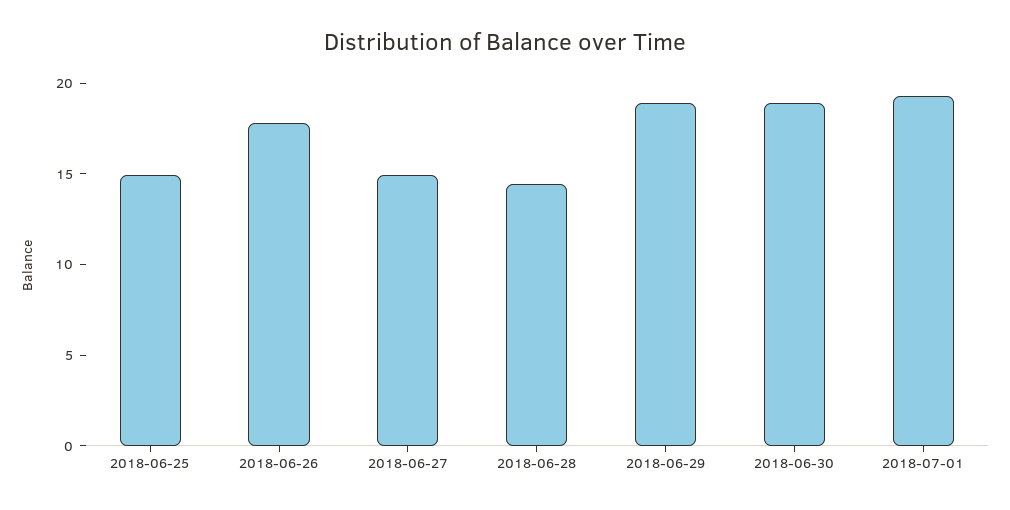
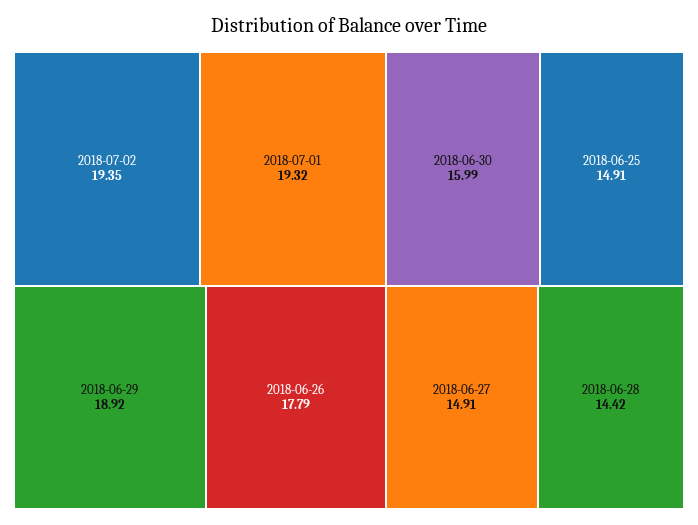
2018-06-30: 19 -> 15.99
2018-07-02: none -> 19.35

